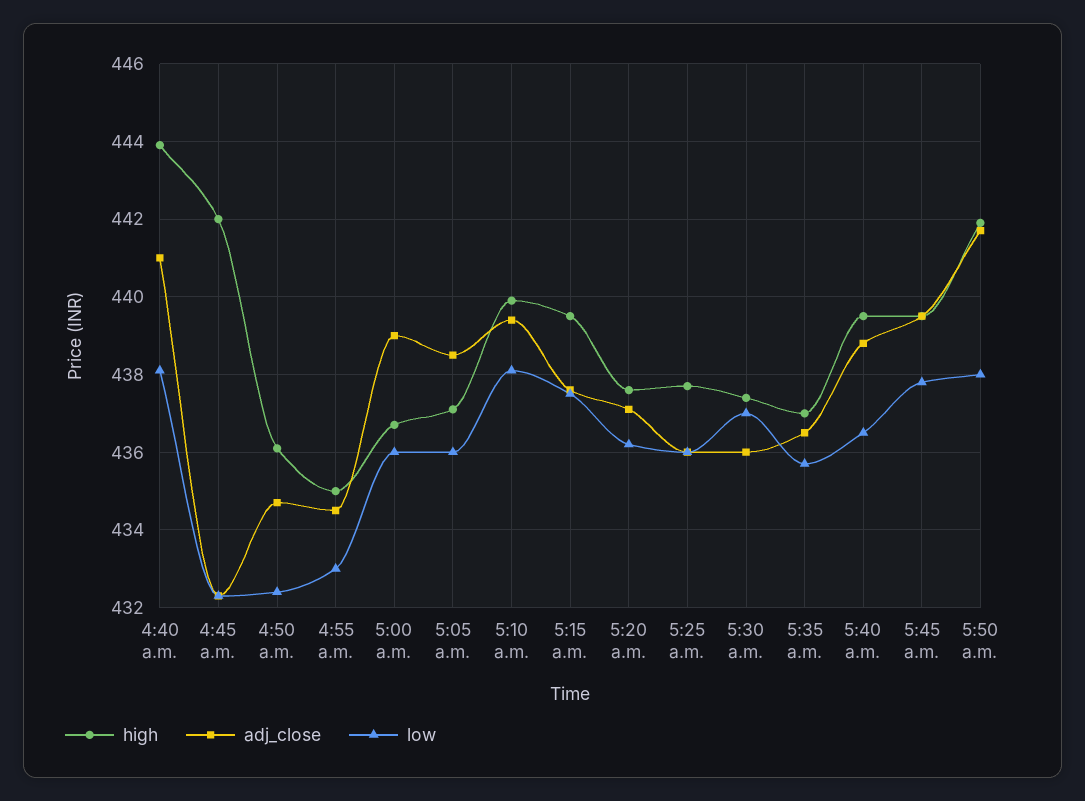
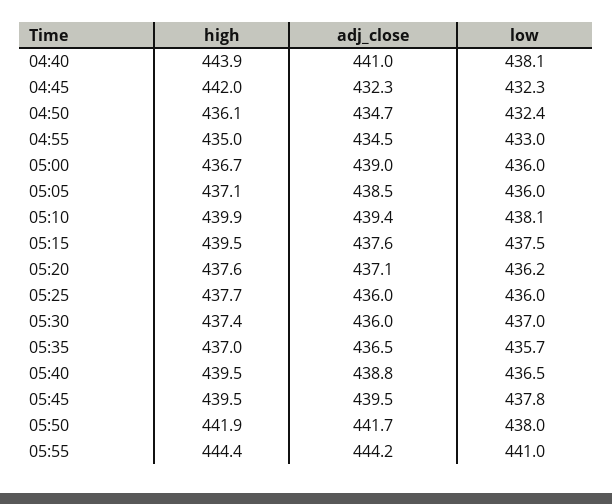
high, 05:55: none -> 444.4
adj_close, 05:55: none -> 444.2
low, 05:55: none -> 441

